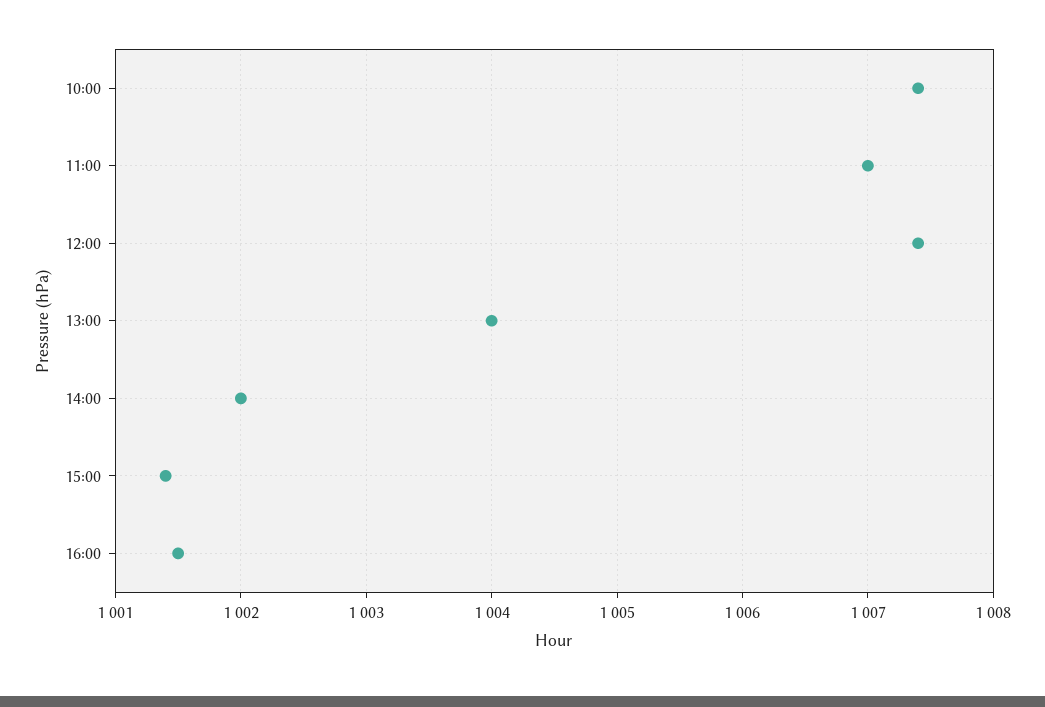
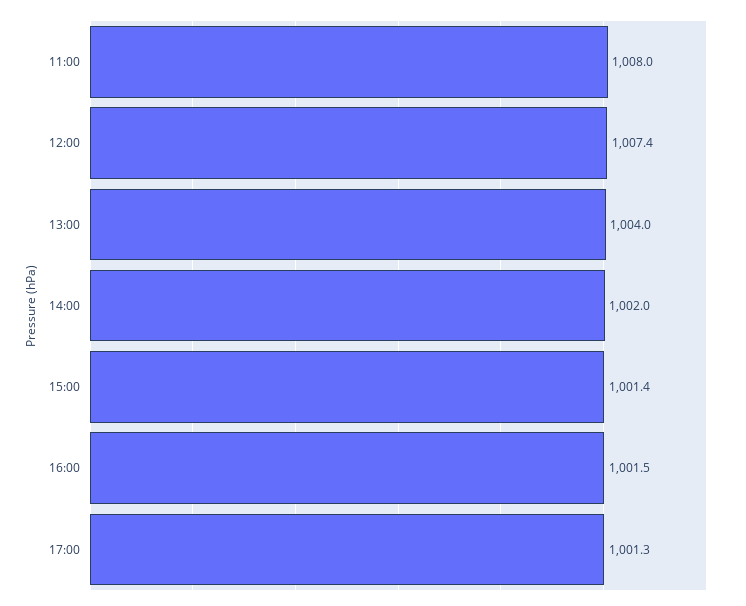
10:00: 1007.4 -> none
11:00: 1007 -> 1008
17:00: none -> 1001.3

